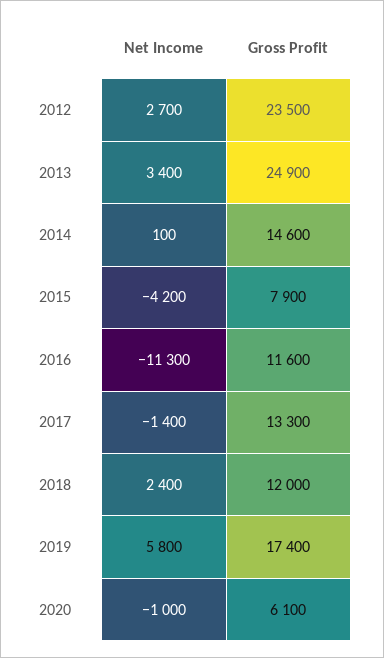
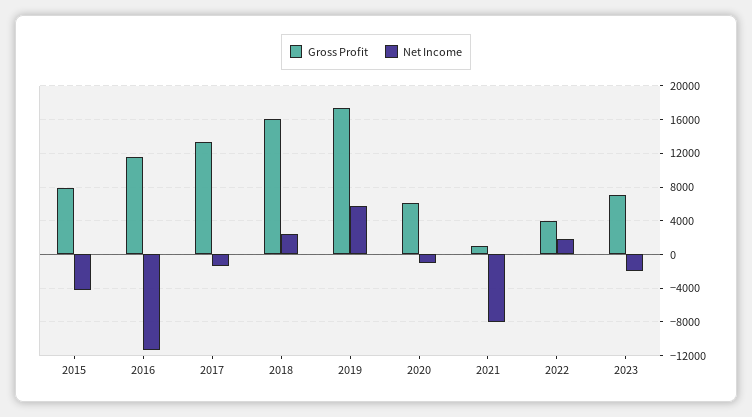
Net Income, 2012: 2700 -> none
Gross Profit, 2012: 23500 -> none
Net Income, 2013: 3400 -> none
Gross Profit, 2013: 24900 -> none
Net Income, 2014: 100 -> none
Gross Profit, 2014: 14600 -> none
Gross Profit, 2018: 12000 -> 16000
Gross Profit, 2021: none -> 1000
Net Income, 2021: none -> -8000
Gross Profit, 2022: none -> 4000
Net Income, 2022: none -> 2000
Gross Profit, 2023: none -> 7000
Net Income, 2023: none -> -2000

